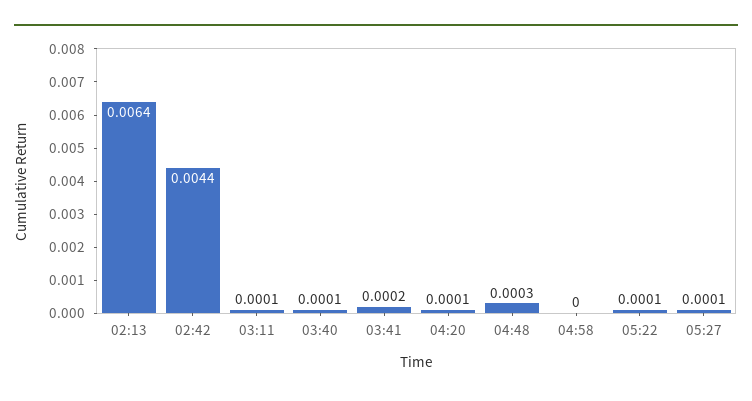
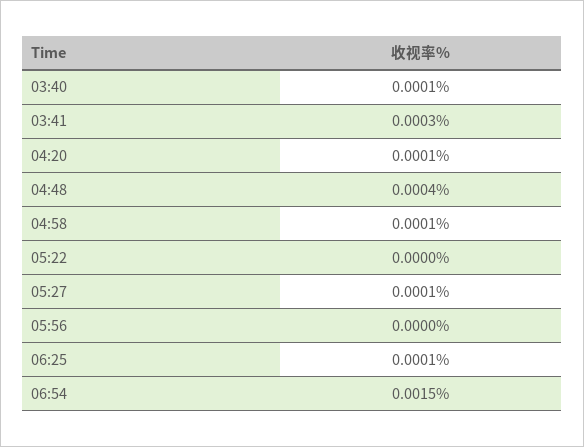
02:13: 0.0064 -> none
02:42: 0.0044 -> none
03:11: 0.0001 -> none
03:41: 0.0002 -> 0.0003
04:48: 0.0003 -> 0.0004
04:58: 0 -> 0.0001
05:22: 0.0001 -> 0
05:56: none -> 0
06:25: none -> 0.0001
06:54: none -> 0.0015

